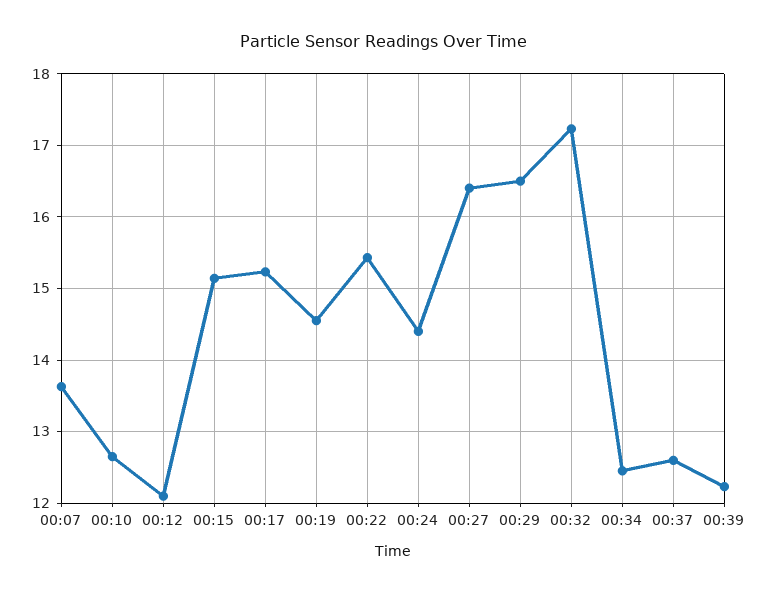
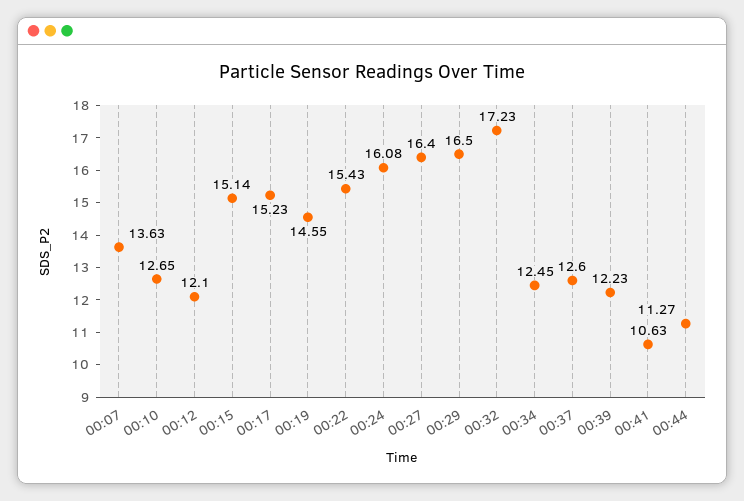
00:24: 14.4 -> 16.08
00:41: none -> 10.63
00:44: none -> 11.27

